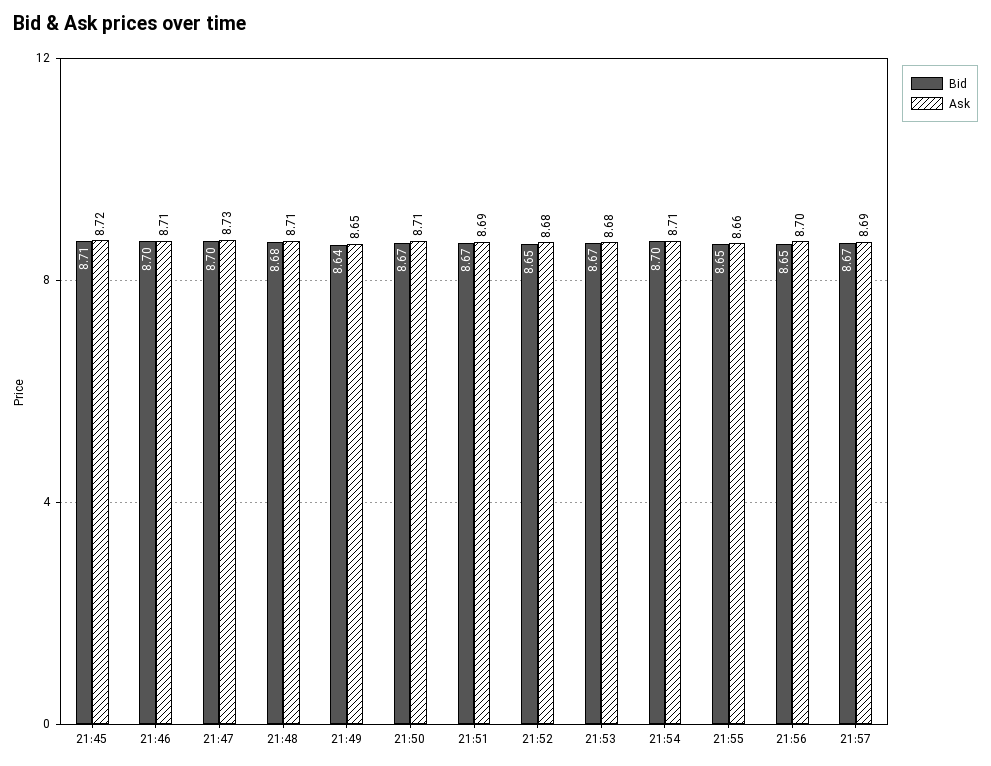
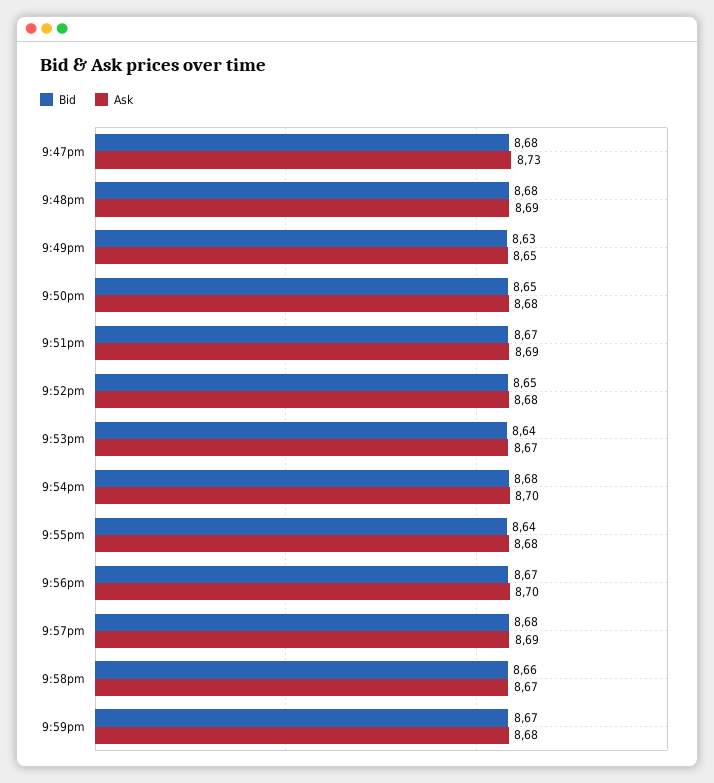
Bid, 21:45: 8.71 -> none
Ask, 21:45: 8.72 -> none
Bid, 21:46: 8.7 -> none
Ask, 21:46: 8.71 -> none
Bid, 21:47: 8.7 -> 8.68
Ask, 21:48: 8.71 -> 8.69
Bid, 21:49: 8.64 -> 8.63
Bid, 21:50: 8.67 -> 8.65
Ask, 21:50: 8.71 -> 8.68
Bid, 21:53: 8.67 -> 8.64
Ask, 21:53: 8.68 -> 8.67
Bid, 21:54: 8.7 -> 8.68
Ask, 21:54: 8.71 -> 8.7
Bid, 21:55: 8.65 -> 8.64
Ask, 21:55: 8.66 -> 8.68
Bid, 21:56: 8.65 -> 8.67
Bid, 21:57: 8.67 -> 8.68
Bid, 9:58pm: none -> 8.66
Ask, 9:58pm: none -> 8.67
Bid, 9:59pm: none -> 8.67
Ask, 9:59pm: none -> 8.68

